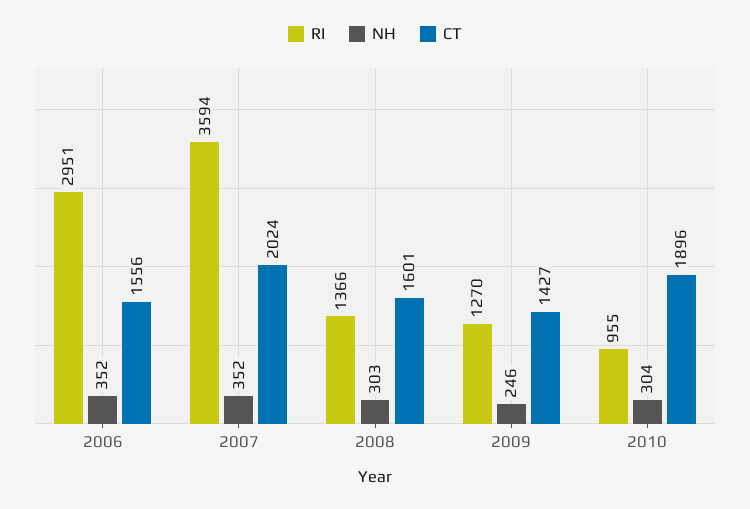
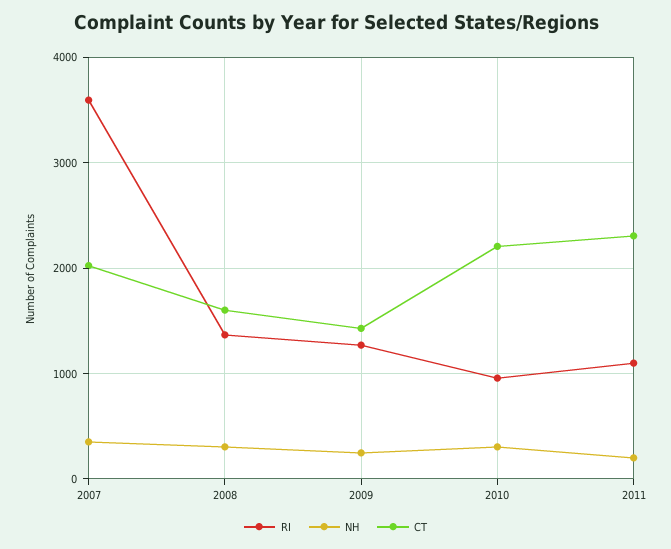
RI, 2006: 2951 -> none
NH, 2006: 352 -> none
CT, 2006: 1556 -> none
CT, 2010: 1896 -> 2200
RI, 2011: none -> 1100
NH, 2011: none -> 200
CT, 2011: none -> 2300

